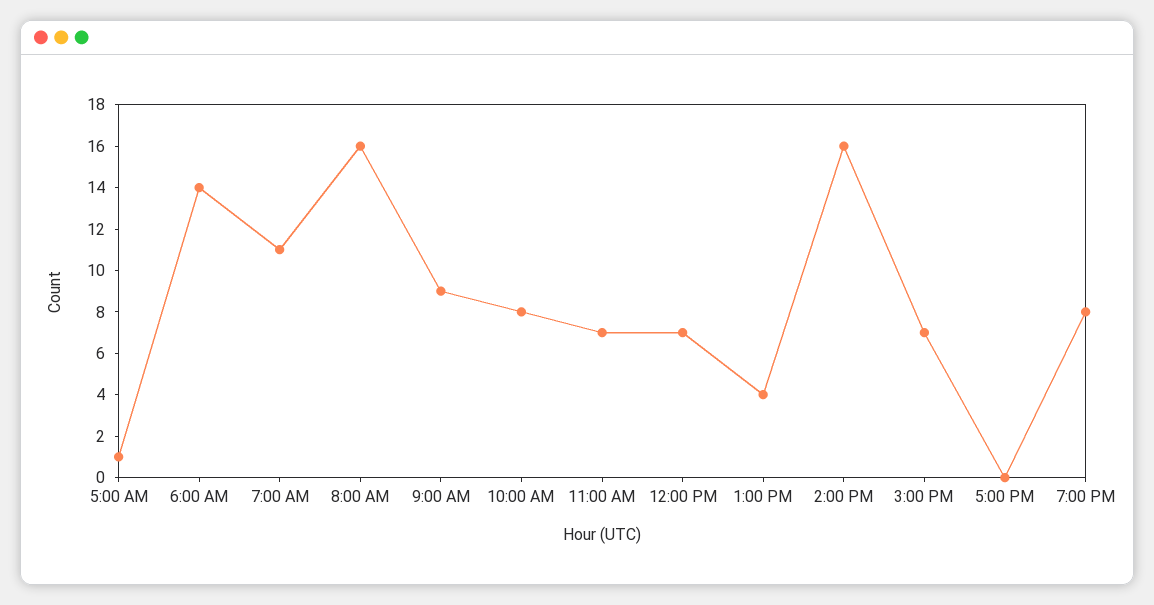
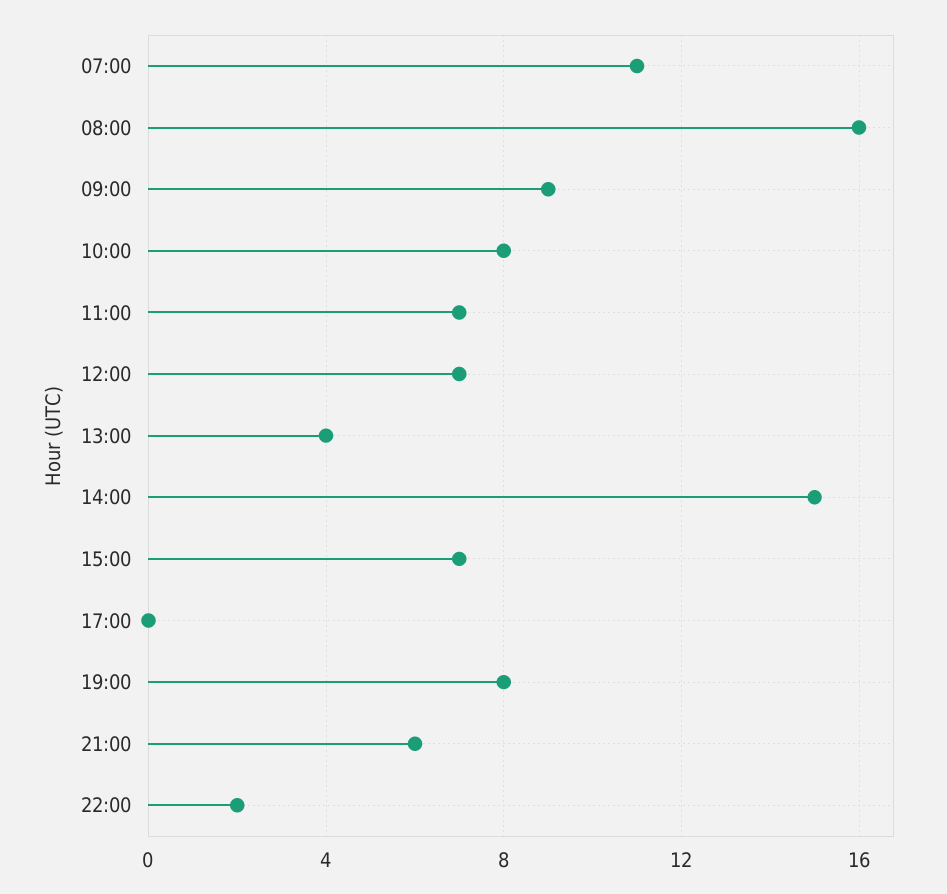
5:00 AM: 1 -> none
6:00 AM: 14 -> none
2:00 PM: 16 -> 15
21:00: none -> 6
22:00: none -> 2

